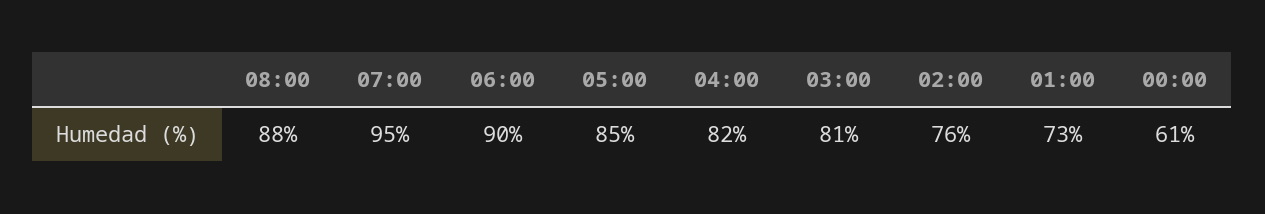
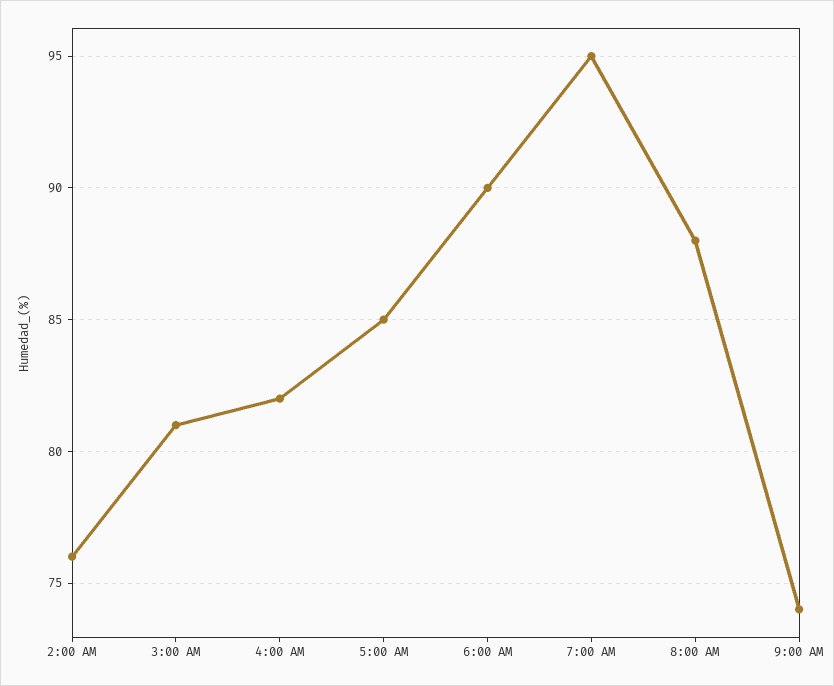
01:00: 73 -> none
00:00: 61 -> none
9:00 AM: none -> 74

